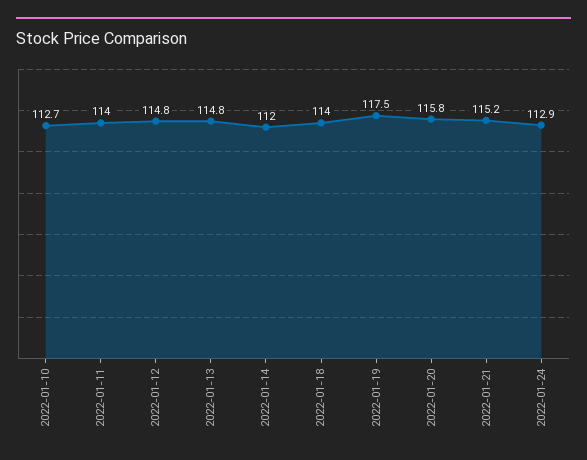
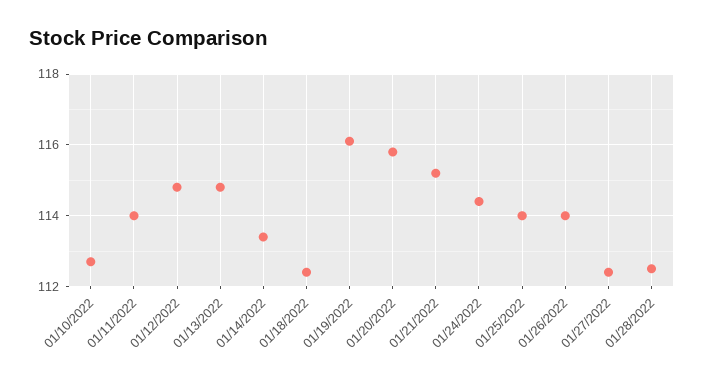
2022-01-14: 112 -> 113.5
2022-01-18: 114 -> 112.5
2022-01-19: 117.5 -> 116
2022-01-24: 112.9 -> 114.5
01/25/2022: none -> 114
01/26/2022: none -> 114
01/27/2022: none -> 112.5
01/28/2022: none -> 112.5

